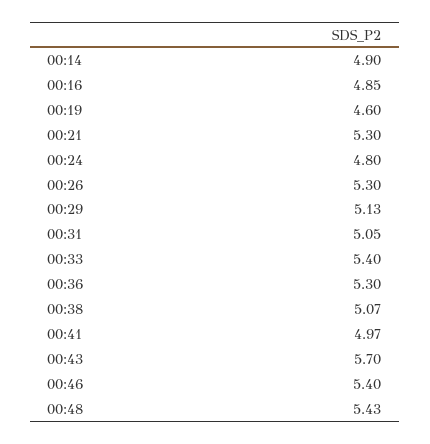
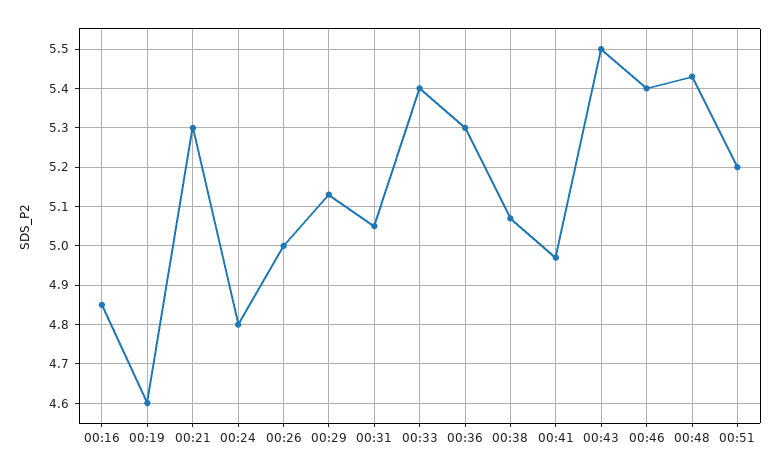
00:14: 4.9 -> none
00:26: 5.3 -> 5
00:43: 5.7 -> 5.5
00:51: none -> 5.2

